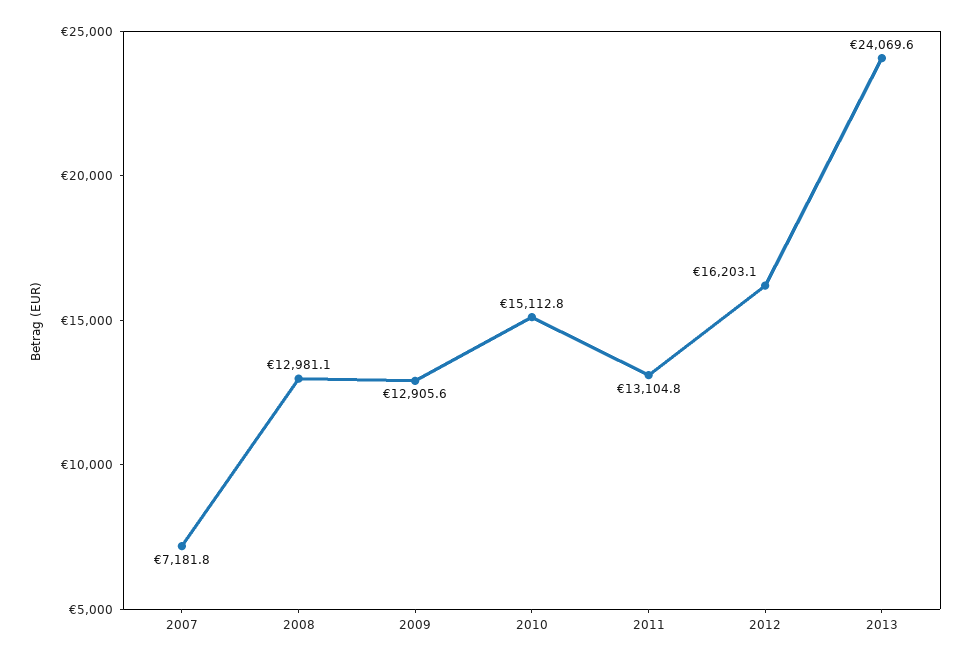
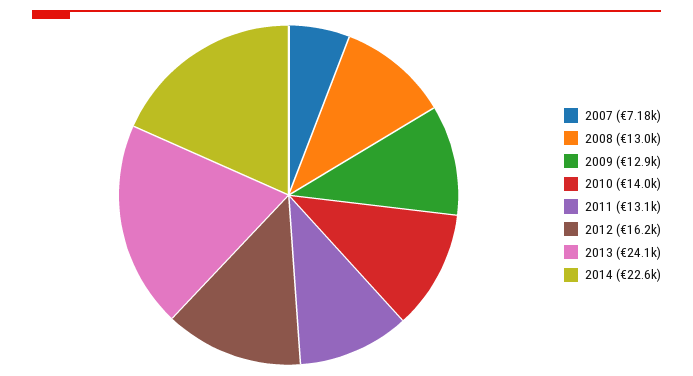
2010: 15112.8 -> 14000
2014: none -> 22600

